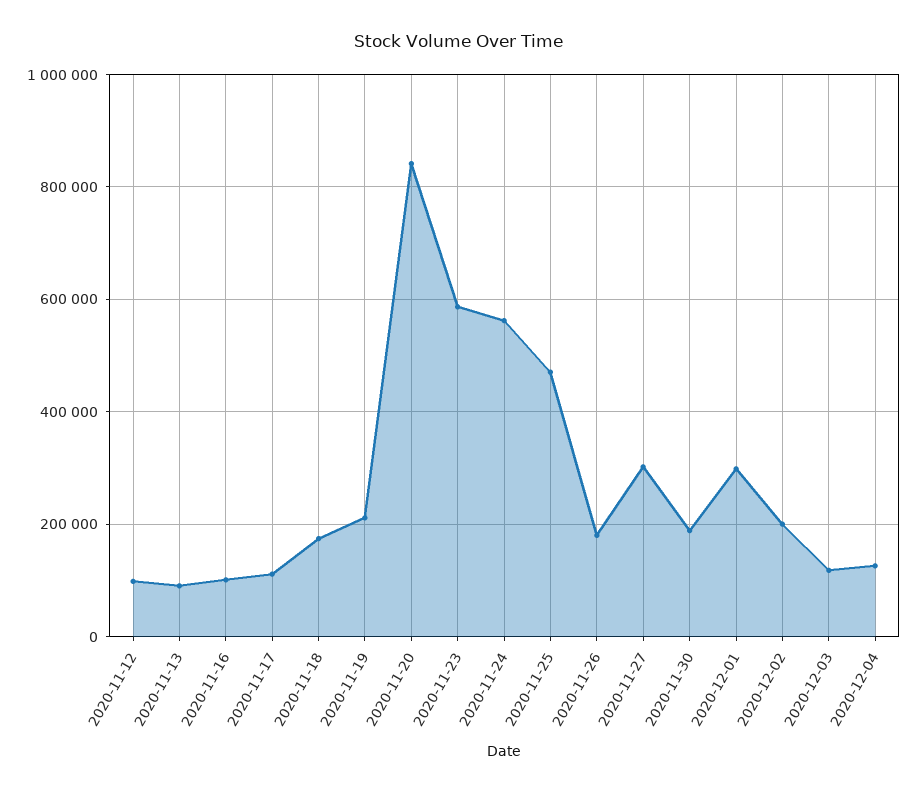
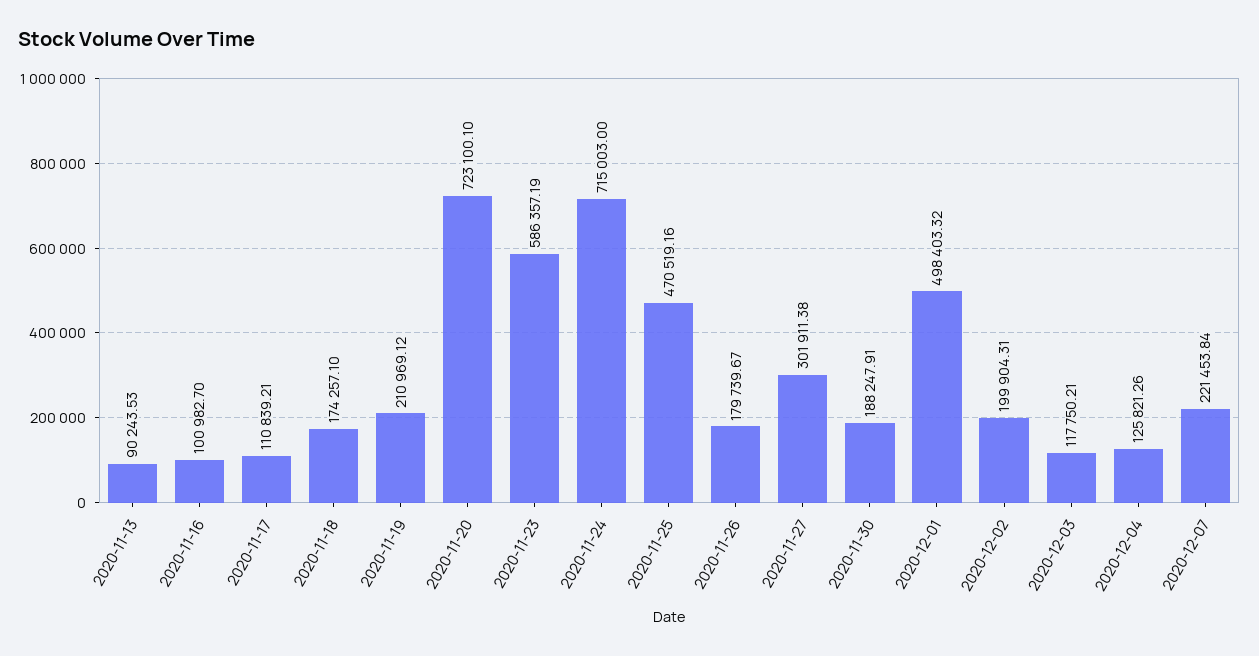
2020-11-12: 100000 -> none
2020-11-20: 840000 -> 723100.1
2020-11-24: 560000 -> 715003
2020-12-01: 300000 -> 498403.32
2020-12-07: none -> 221453.84

